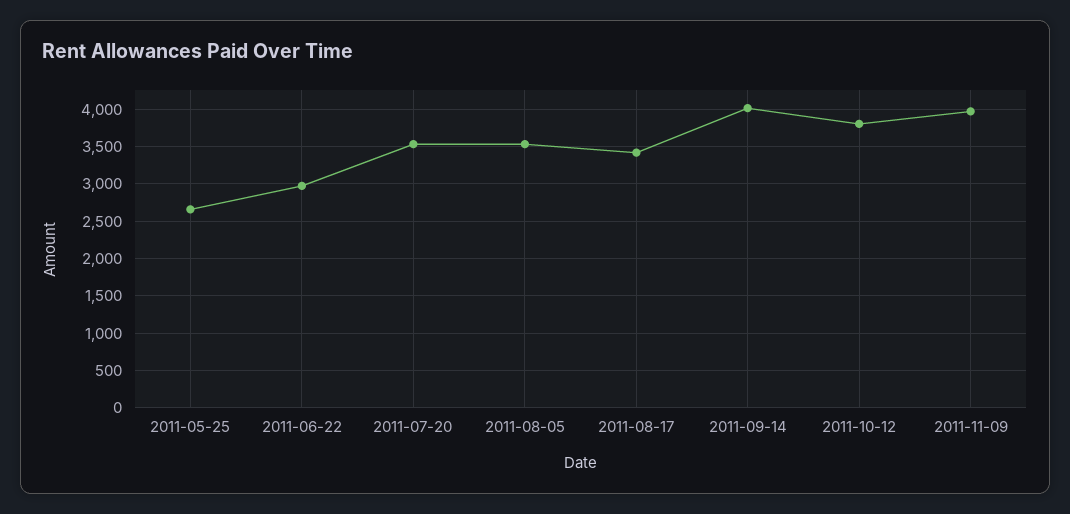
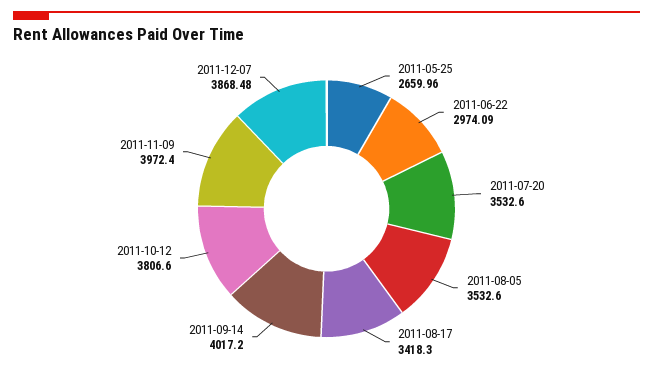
2011-12-07: none -> 3868.48

